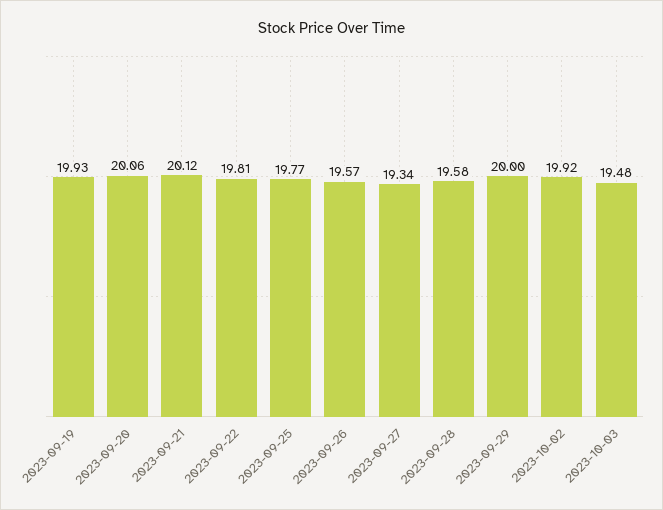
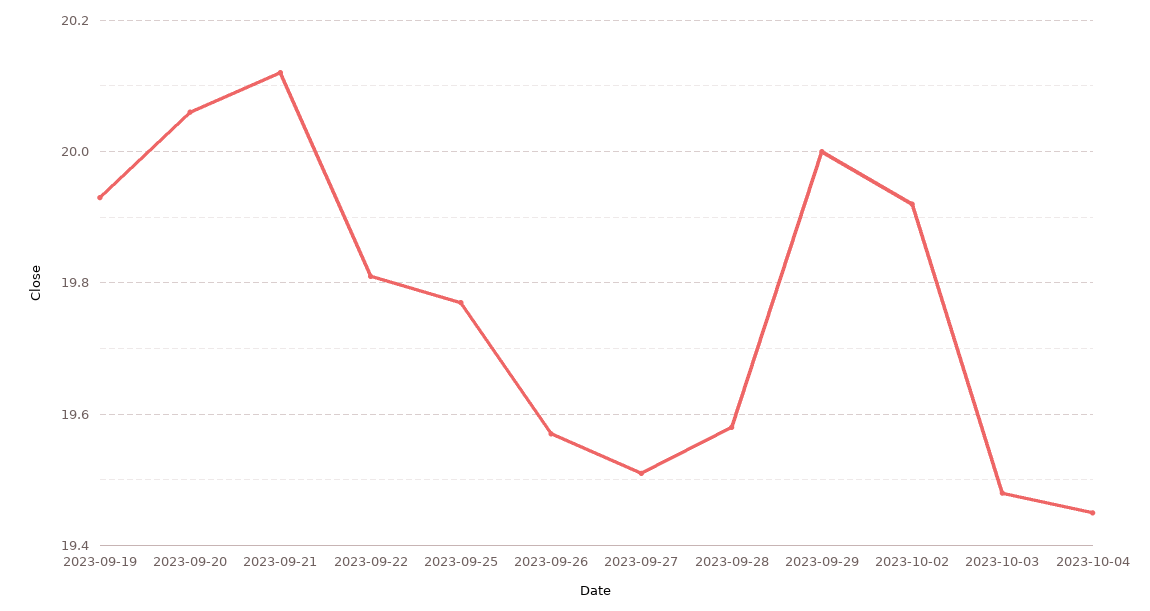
2023-09-27: 19.34 -> 19.5
2023-10-04: none -> 19.45

